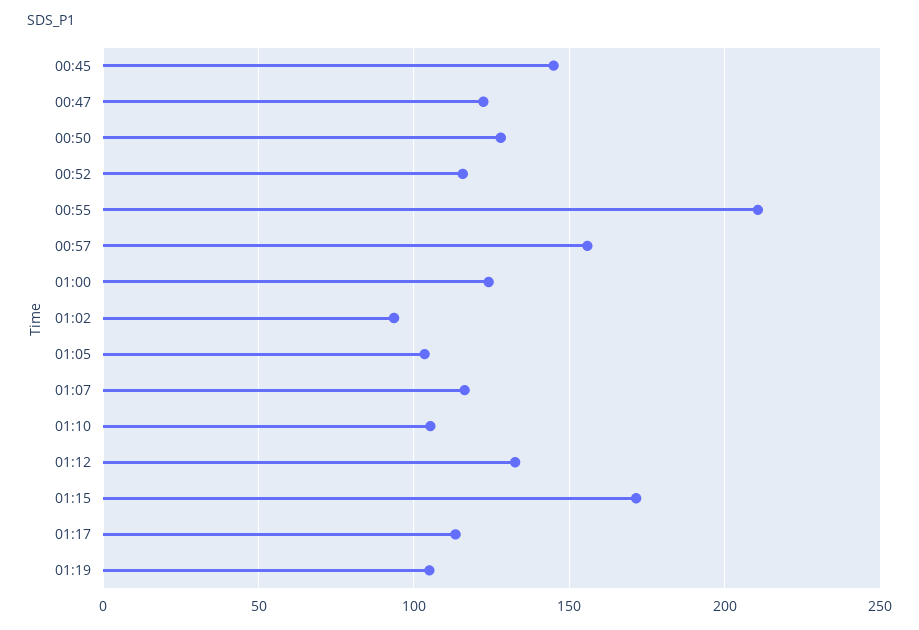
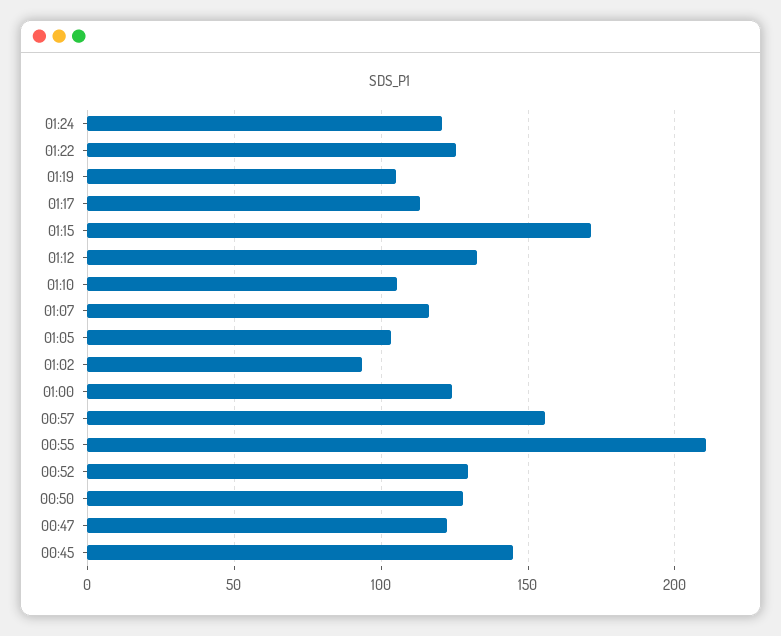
00:52: 115 -> 130
01:24: none -> 120
01:22: none -> 125

